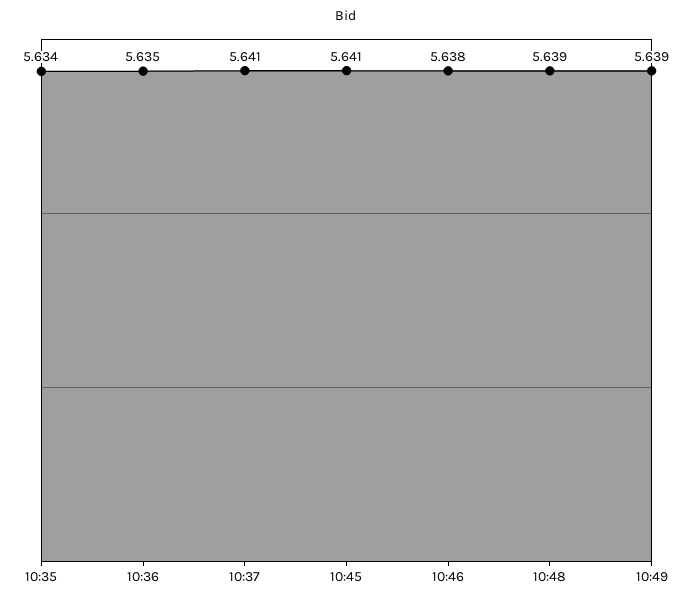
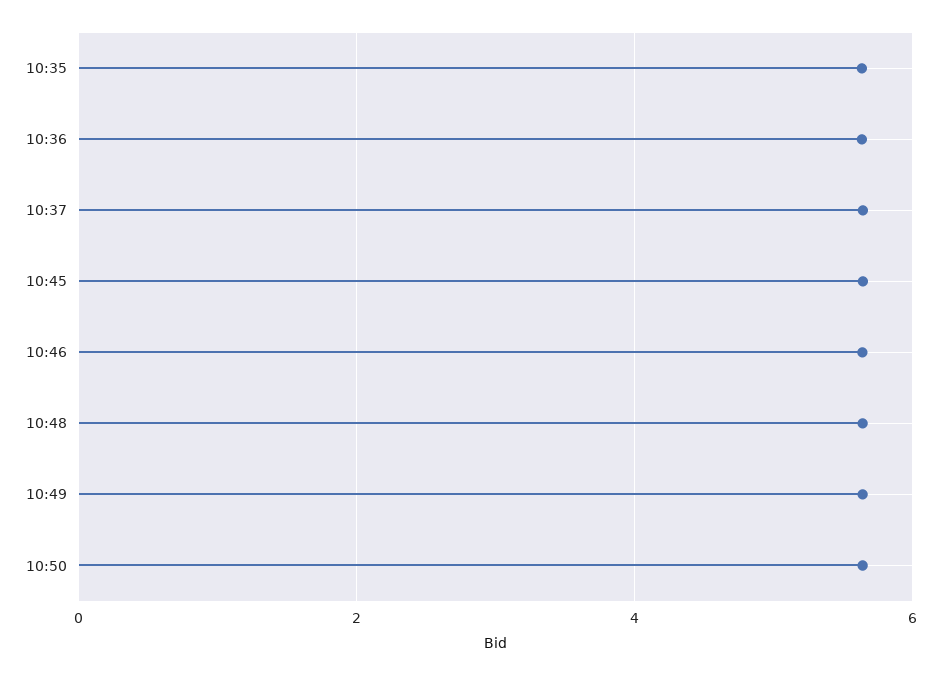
10:50: none -> 5.6

